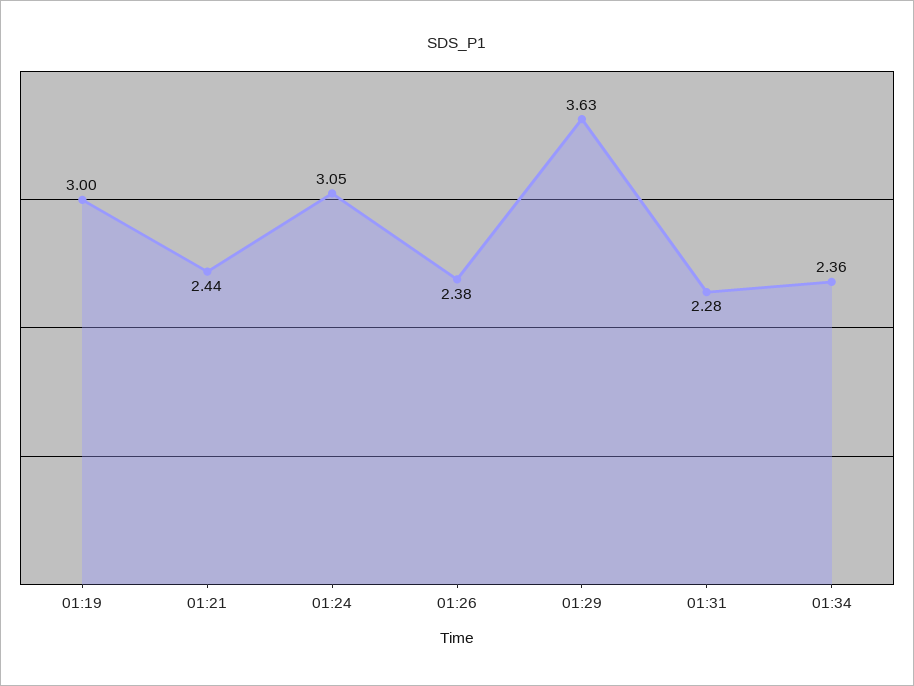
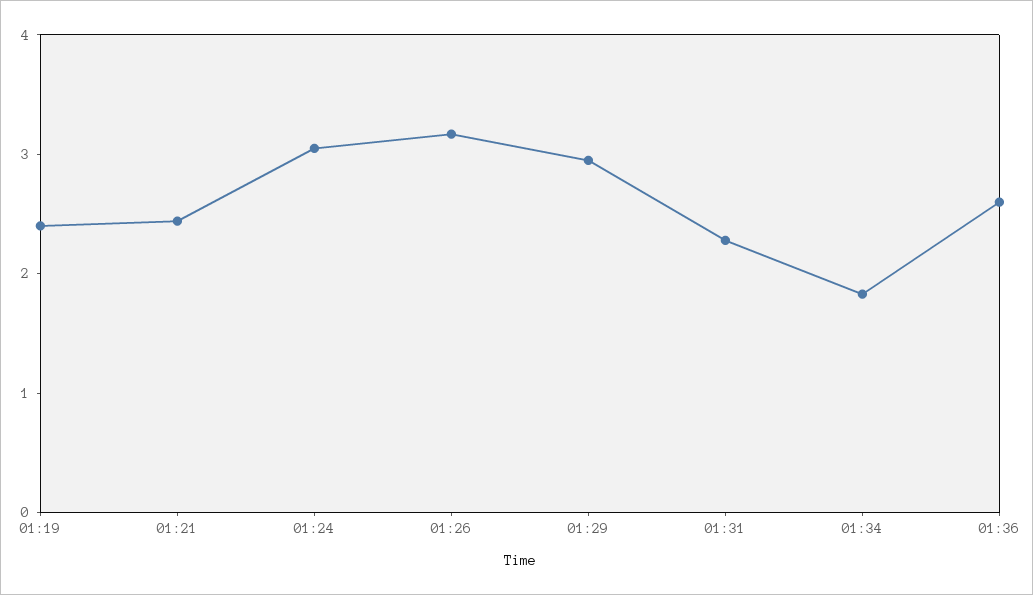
01:19: 3 -> 2.4
01:26: 2.38 -> 3.2
01:29: 3.63 -> 3
01:34: 2.36 -> 1.8
01:36: none -> 2.6

